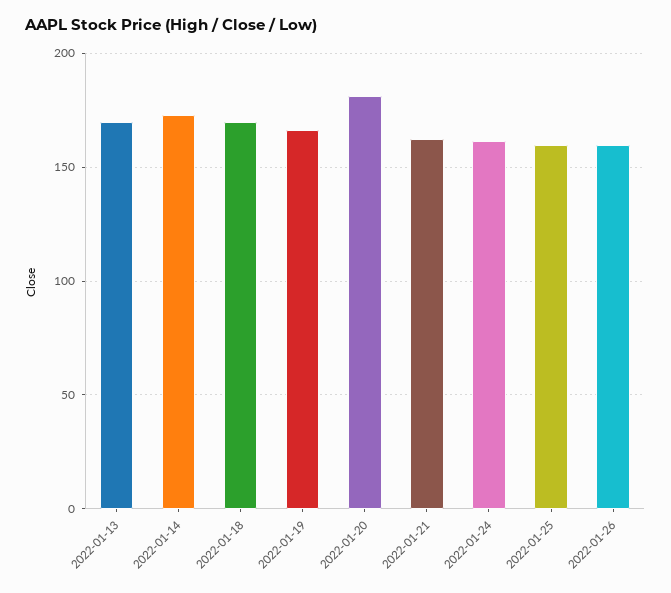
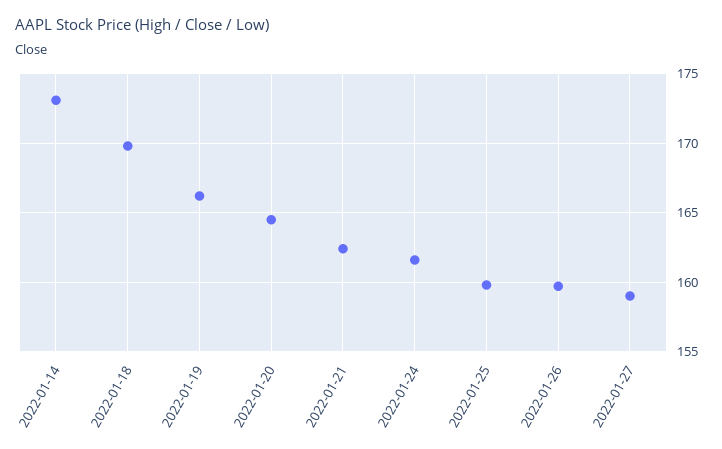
2022-01-13: 170 -> none
2022-01-20: 180 -> 164.5
2022-01-27: none -> 159

